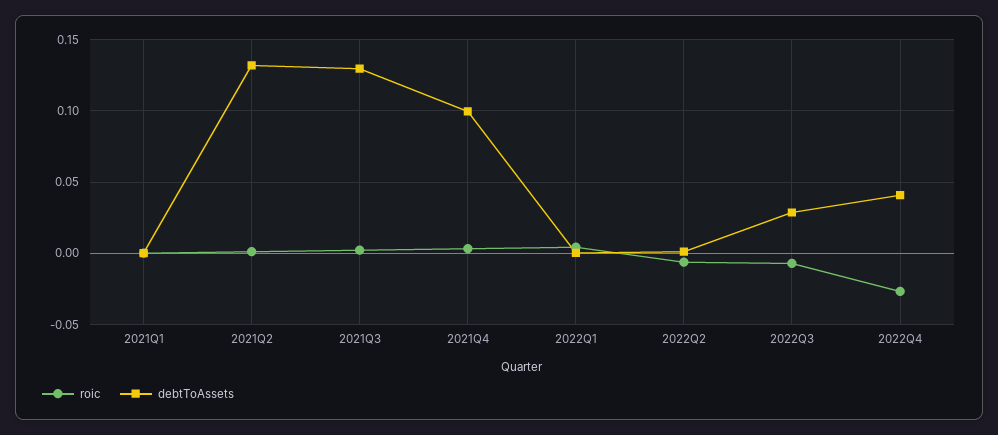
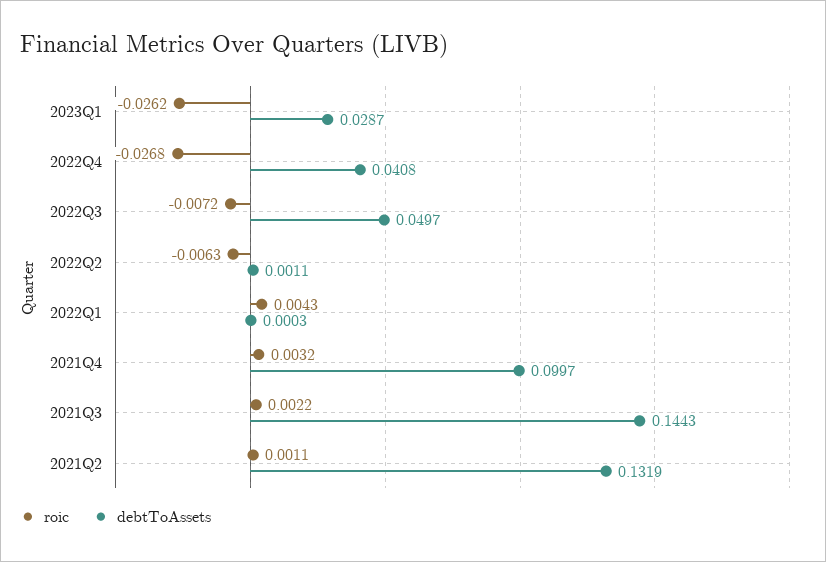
roic, 2021Q1: 0 -> none
debtToAssets, 2021Q1: 0 -> none
debtToAssets, 2021Q3: 0.13 -> 0.1443
debtToAssets, 2022Q3: 0.03 -> 0.0497
roic, 2023Q1: none -> -0.0262
debtToAssets, 2023Q1: none -> 0.0287

